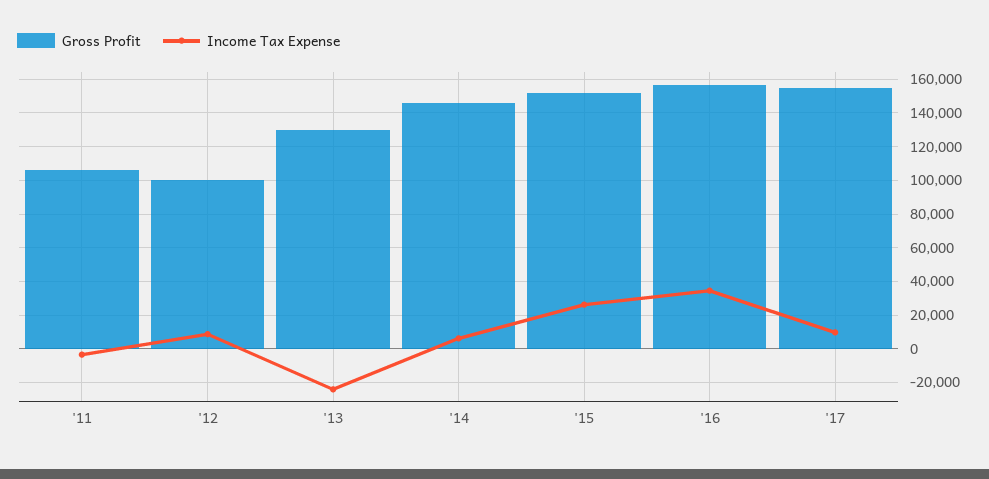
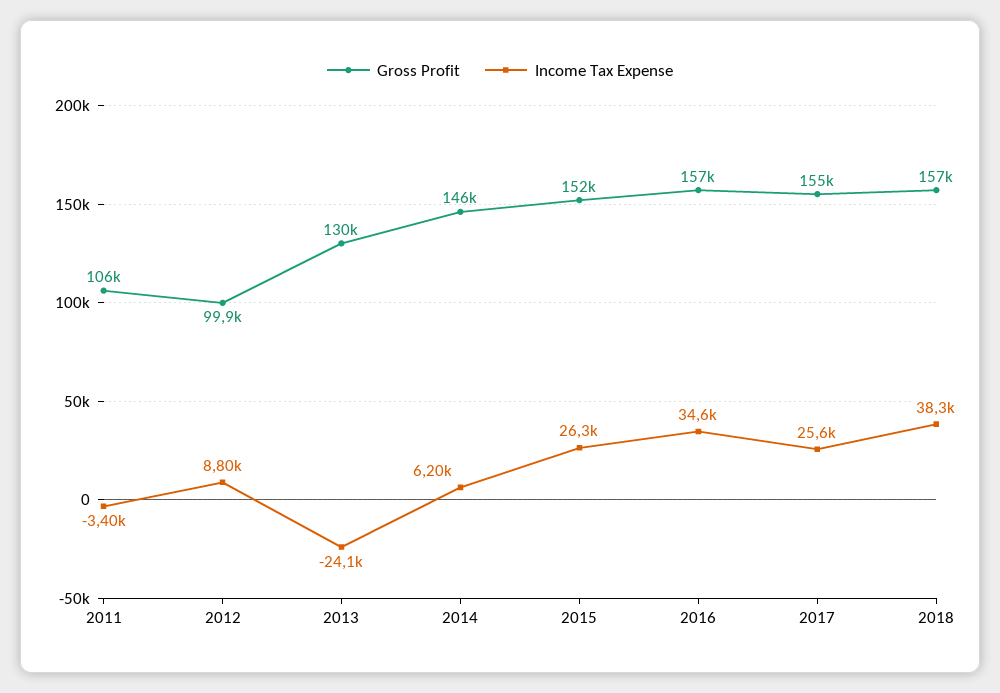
Income Tax Expense, '17: 10000 -> 25600
Gross Profit, 2018: none -> 157000
Income Tax Expense, 2018: none -> 38300

